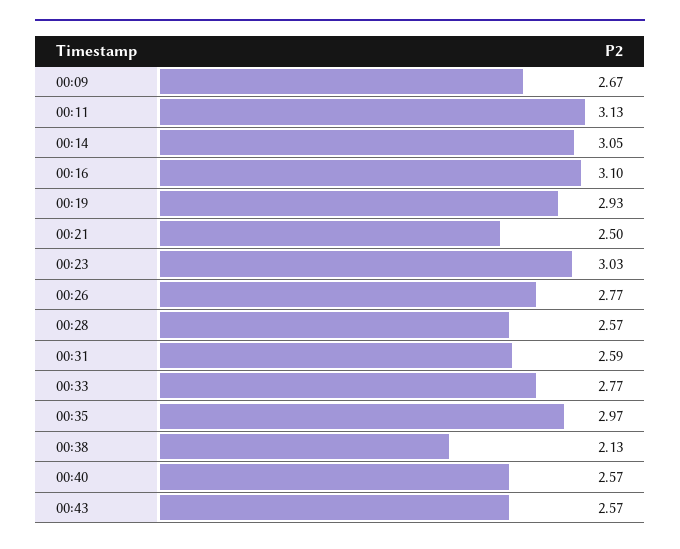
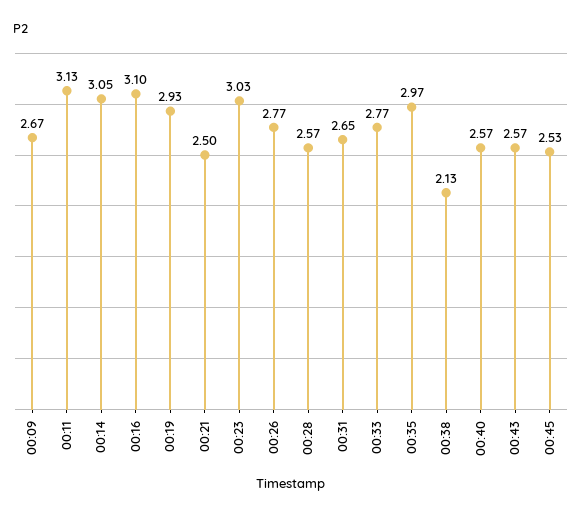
00:31: 2.59 -> 2.65
00:45: none -> 2.53

